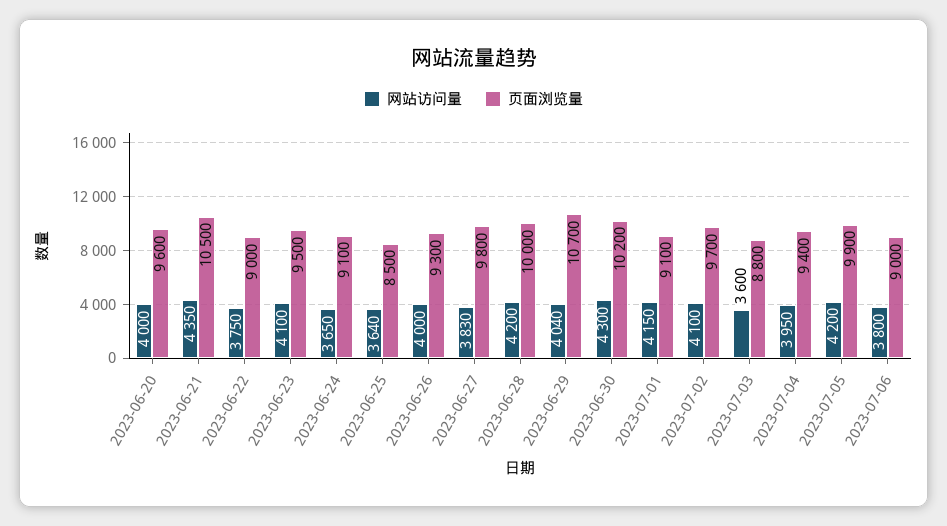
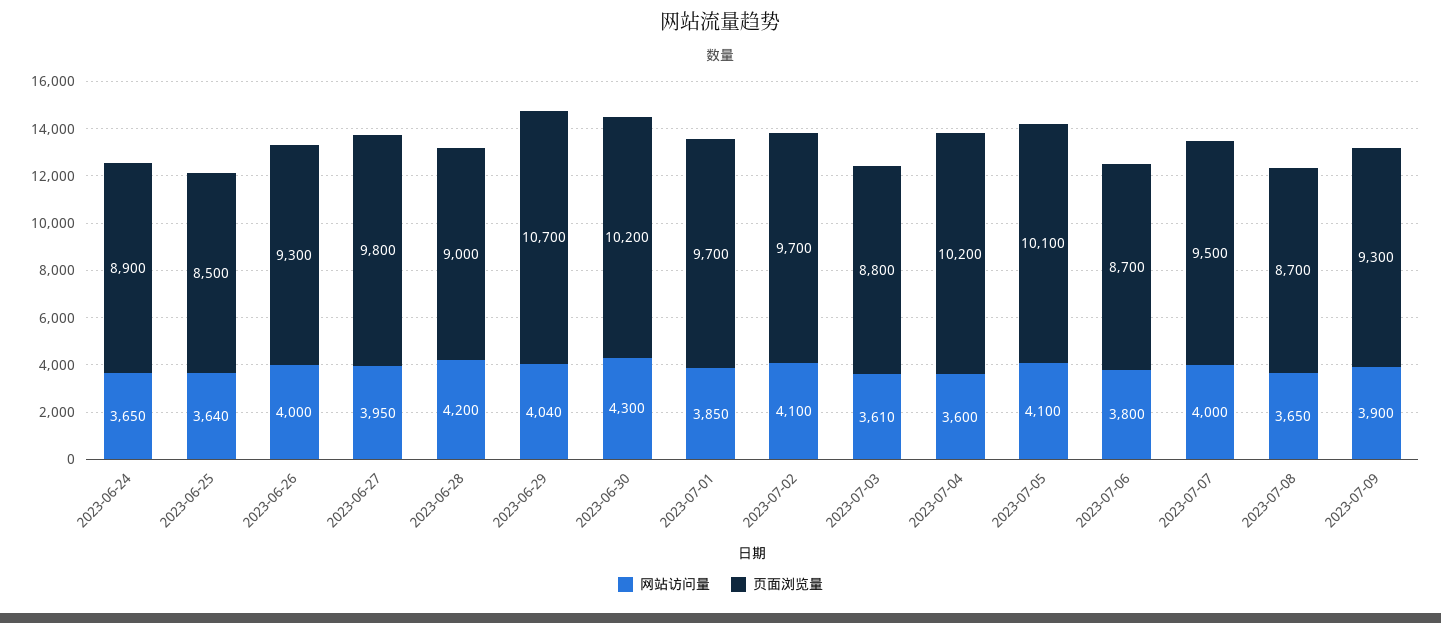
网站访问量, 2023-06-20: 4000 -> none
页面浏览量, 2023-06-20: 9600 -> none
网站访问量, 2023-06-21: 4350 -> none
页面浏览量, 2023-06-21: 10500 -> none
网站访问量, 2023-06-22: 3750 -> none
页面浏览量, 2023-06-22: 9000 -> none
网站访问量, 2023-06-23: 4100 -> none
页面浏览量, 2023-06-23: 9500 -> none
页面浏览量, 2023-06-24: 9100 -> 8900
网站访问量, 2023-06-27: 3830 -> 3950
页面浏览量, 2023-06-28: 10000 -> 9000
网站访问量, 2023-07-01: 4150 -> 3850
页面浏览量, 2023-07-01: 9100 -> 9700
网站访问量, 2023-07-03: 3600 -> 3610
网站访问量, 2023-07-04: 3950 -> 3600
页面浏览量, 2023-07-04: 9400 -> 10200
网站访问量, 2023-07-05: 4200 -> 4100
页面浏览量, 2023-07-05: 9900 -> 10100
页面浏览量, 2023-07-06: 9000 -> 8700
网站访问量, 2023-07-07: none -> 4000
页面浏览量, 2023-07-07: none -> 9500
网站访问量, 2023-07-08: none -> 3650
页面浏览量, 2023-07-08: none -> 8700
网站访问量, 2023-07-09: none -> 3900
页面浏览量, 2023-07-09: none -> 9300

